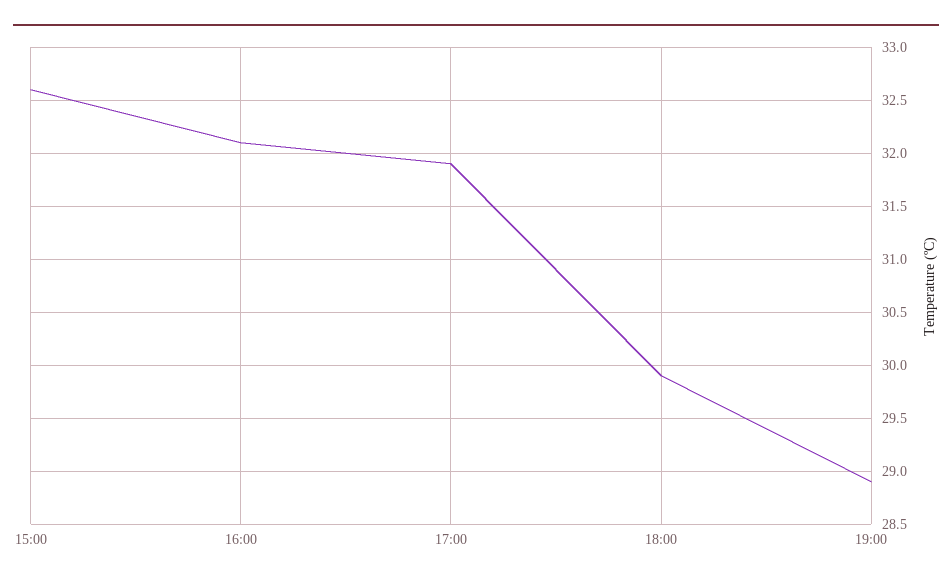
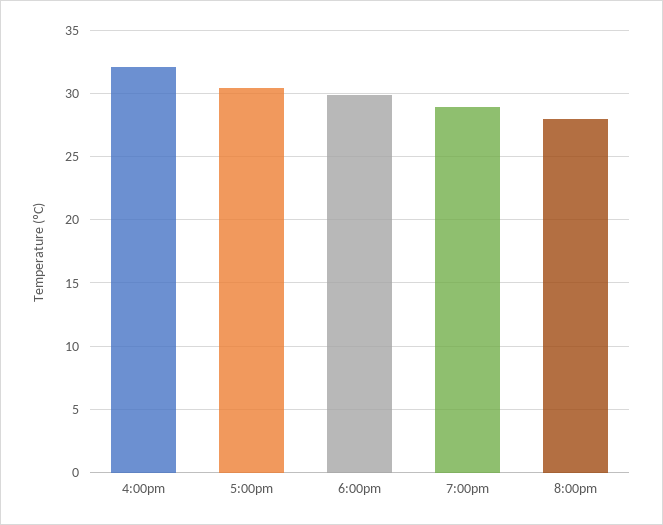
15:00: 32.6 -> none
17:00: 31.9 -> 30.5
8:00pm: none -> 28

